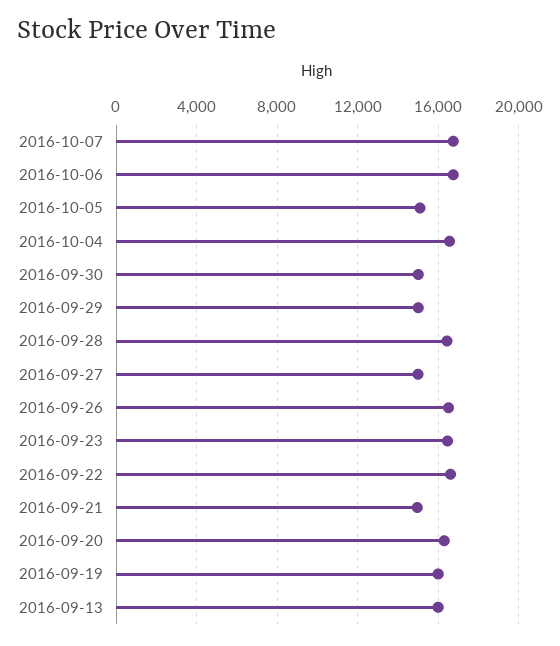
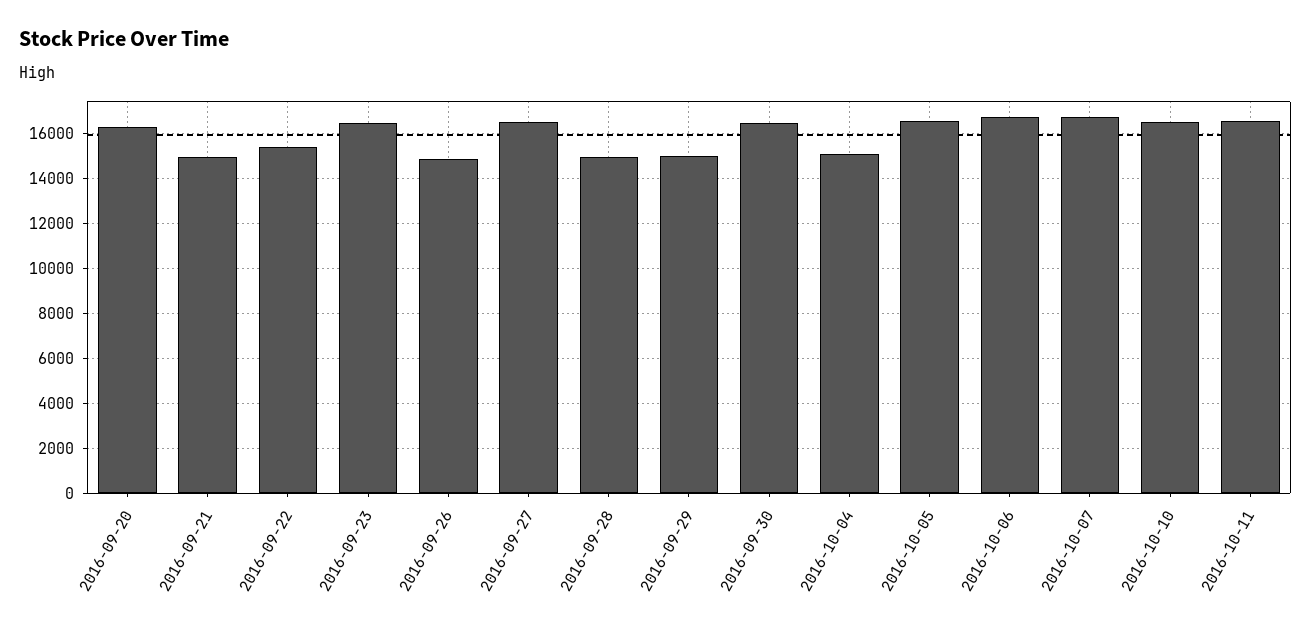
2016-10-05: 15000 -> 16500
2016-10-04: 16500 -> 15000
2016-09-30: 15000 -> 16500
2016-09-28: 16500 -> 15000
2016-09-27: 15000 -> 16500
2016-09-26: 16500 -> 15000
2016-09-22: 16500 -> 15500
2016-09-19: 16000 -> none
2016-09-13: 16000 -> none
2016-10-10: none -> 16500
2016-10-11: none -> 16500

